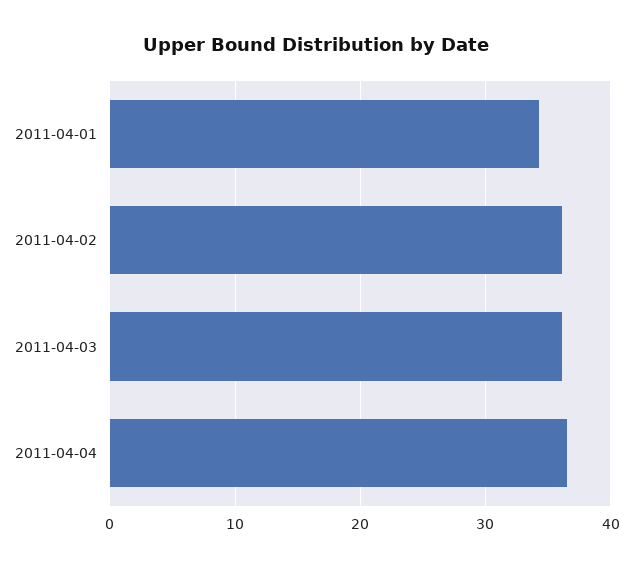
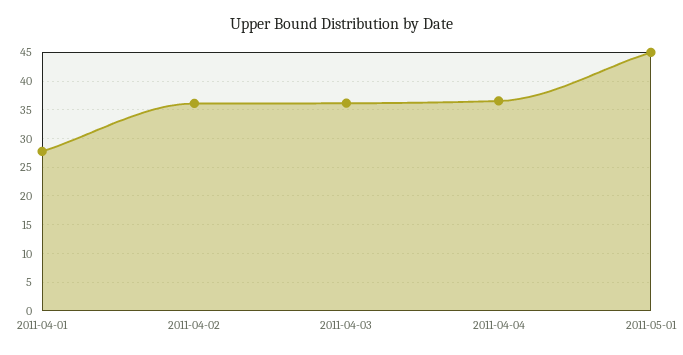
2011-04-01: 34 -> 27.5
2011-05-01: none -> 45

